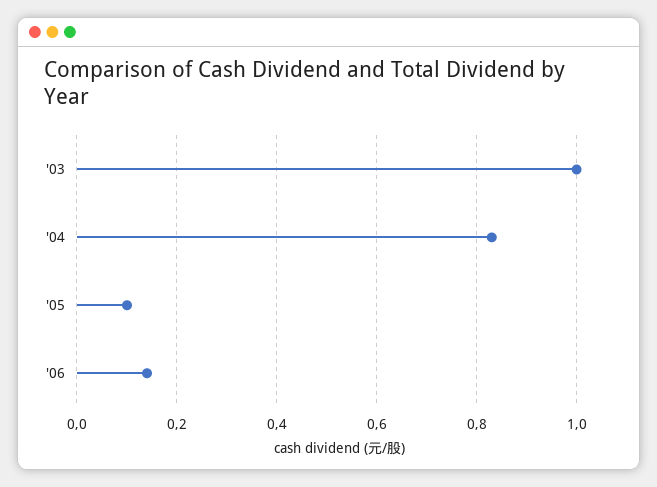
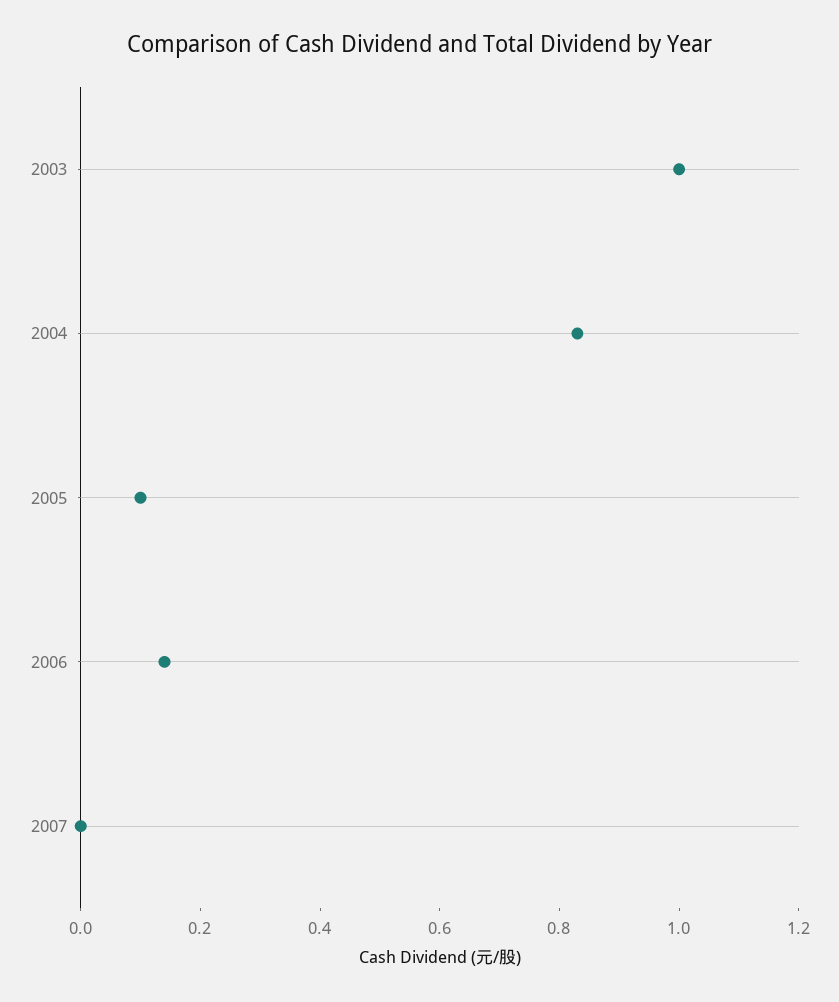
2007: none -> 0

